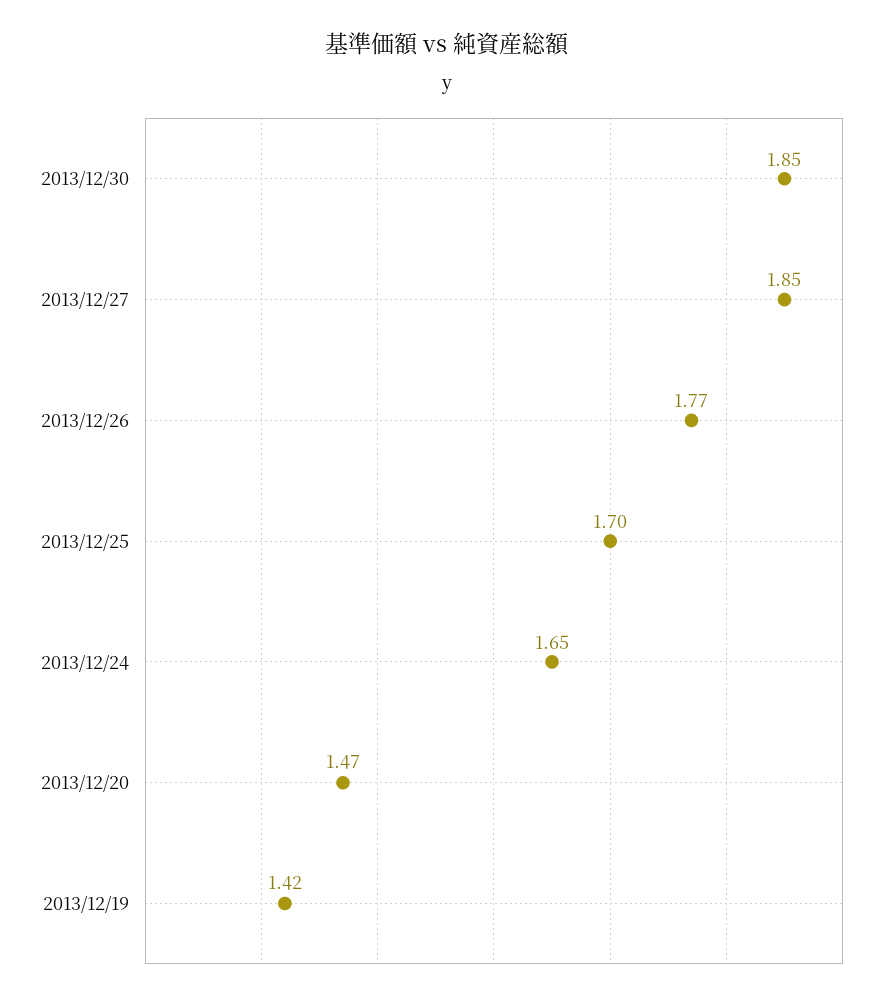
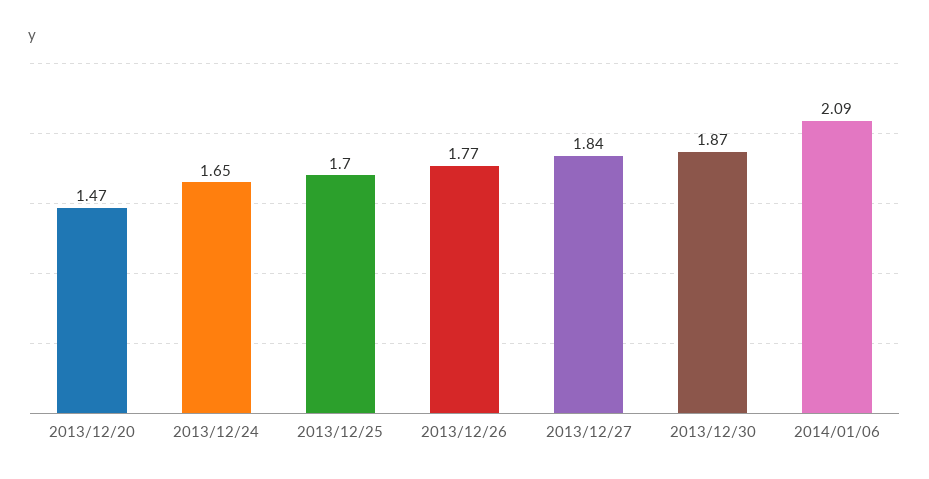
2013/12/30: 1.85 -> 1.87
2013/12/27: 1.85 -> 1.84
2013/12/19: 1.42 -> none
2014/01/06: none -> 2.09

